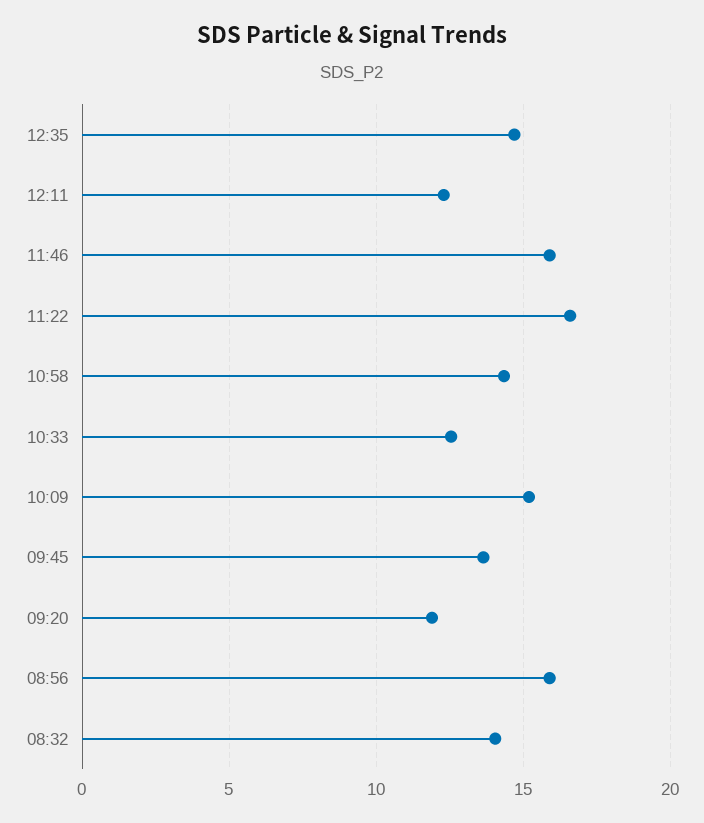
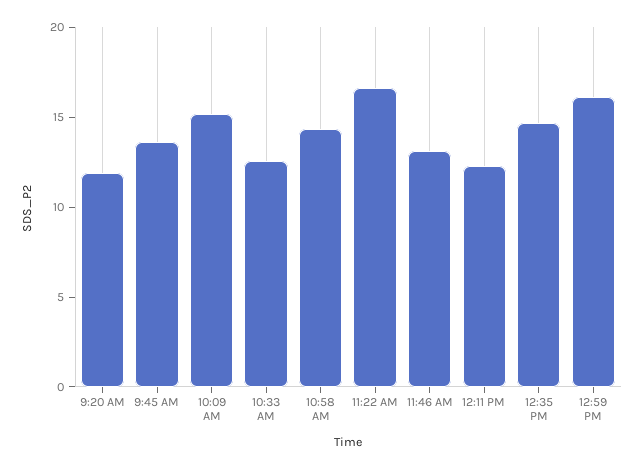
11:46: 16 -> 13
08:56: 16 -> none
08:32: 14 -> none
12:59 PM: none -> 16

